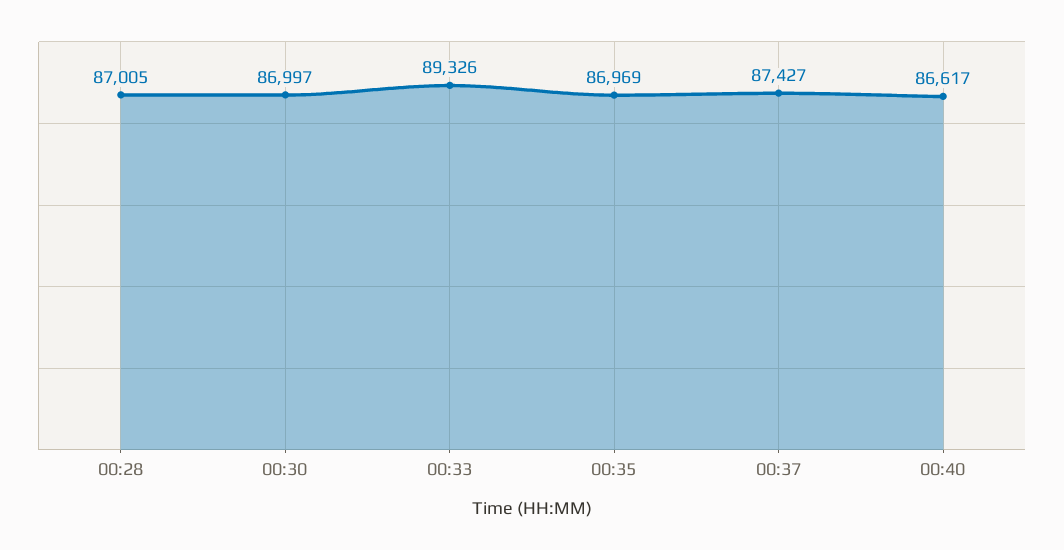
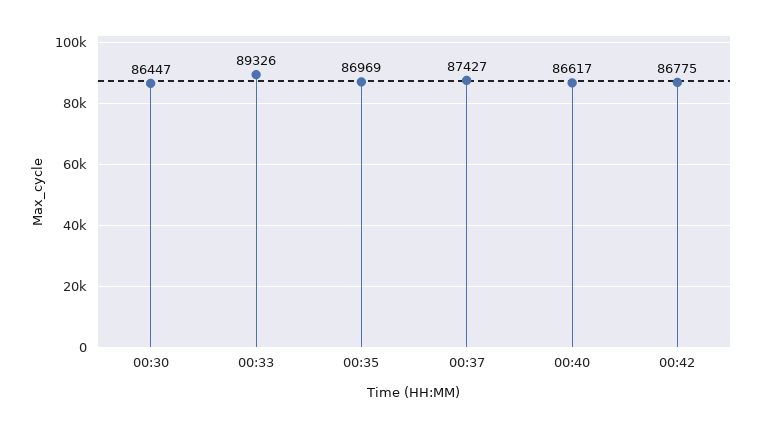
00:28: 87005 -> none
00:30: 86997 -> 86447
00:42: none -> 86775

